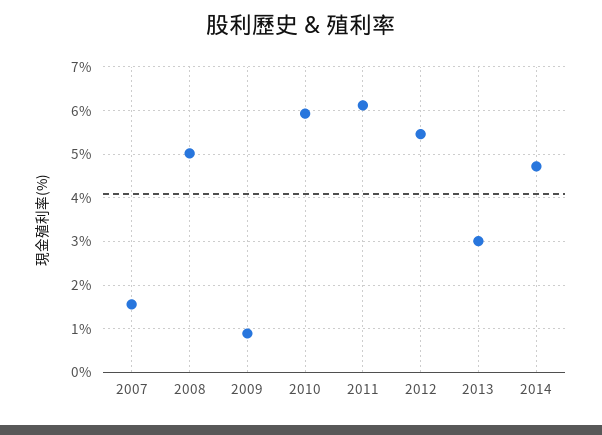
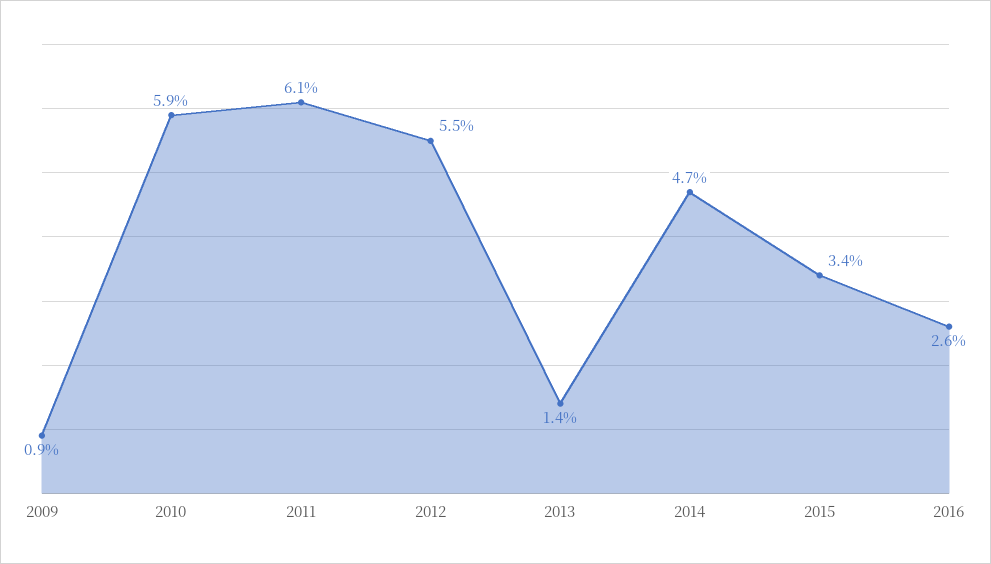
2007: 1.6 -> none
2008: 5 -> none
2013: 3 -> 1.4
2015: none -> 3.4
2016: none -> 2.6

